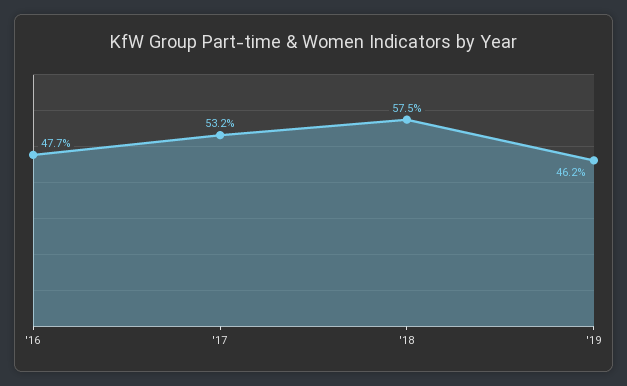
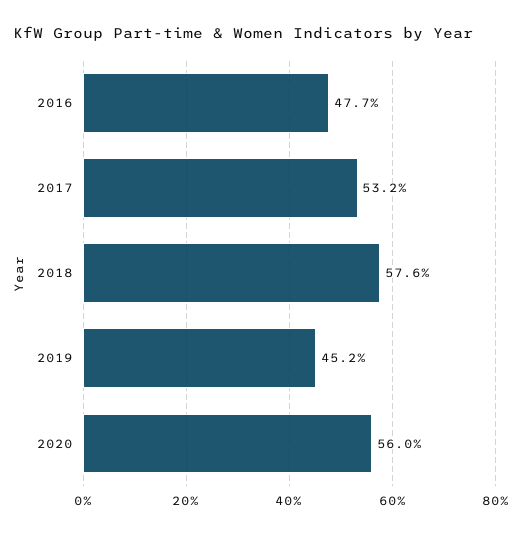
'18: 57.5 -> 57.6
'19: 46.2 -> 45.2
2020: none -> 56

